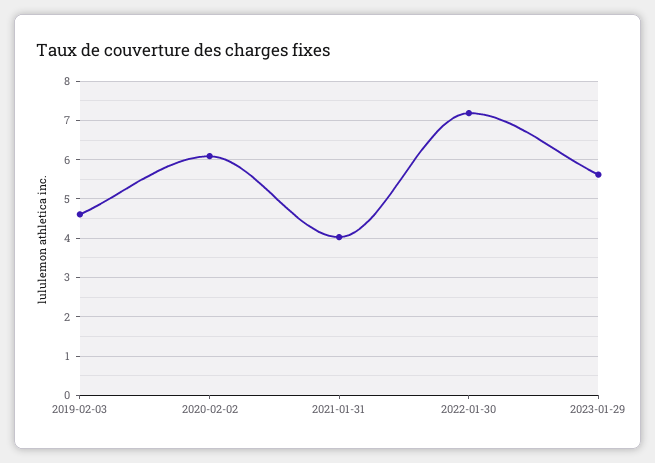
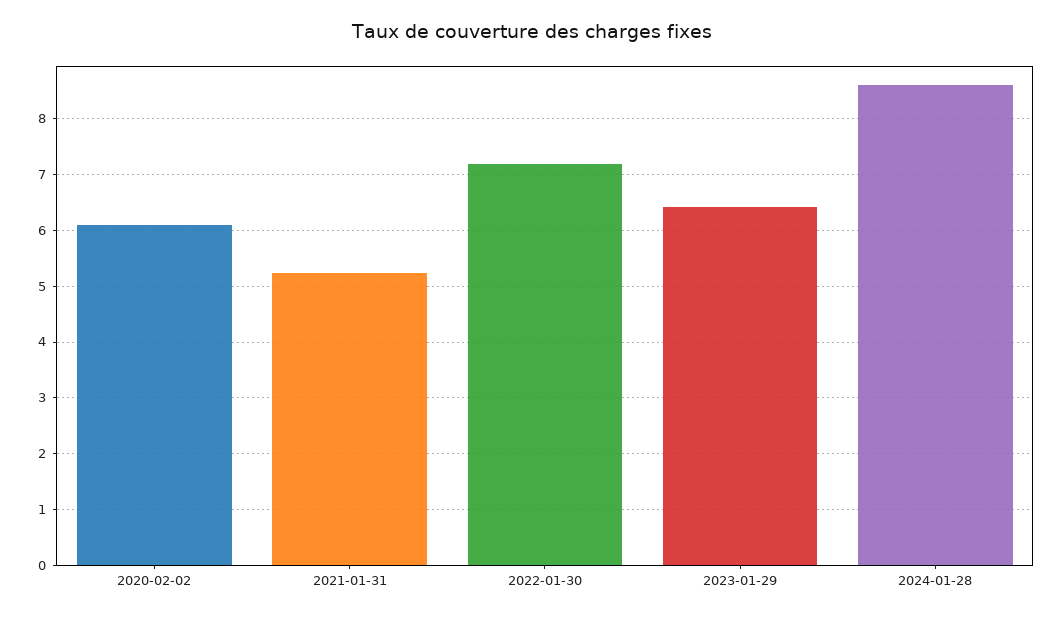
2019-02-03: 4.6 -> none
2021-01-31: 4 -> 5.2
2023-01-29: 5.6 -> 6.4
2024-01-28: none -> 8.6

